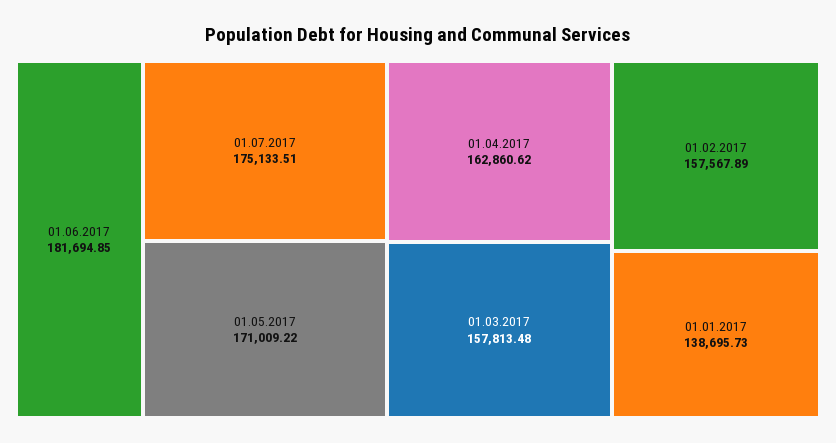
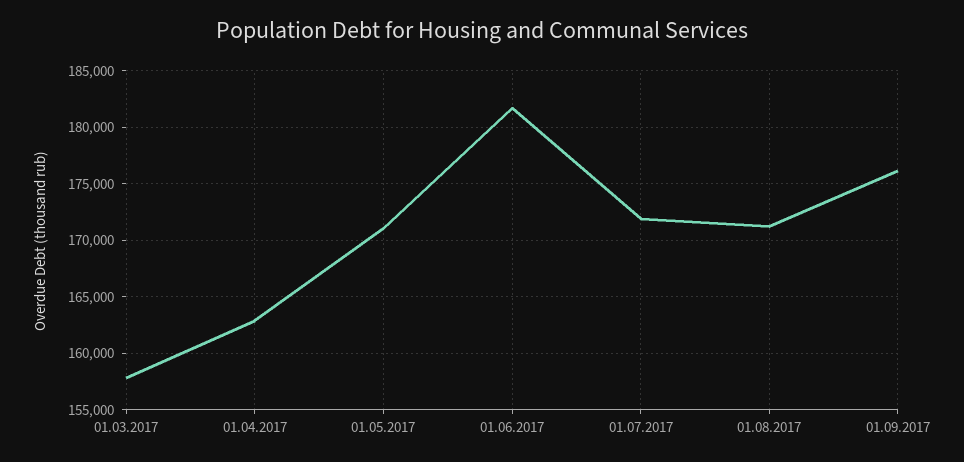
01.07.2017: 175133.51 -> 172000
01.02.2017: 157567.89 -> none
01.01.2017: 138695.73 -> none
01.08.2017: none -> 171000
01.09.2017: none -> 176000

